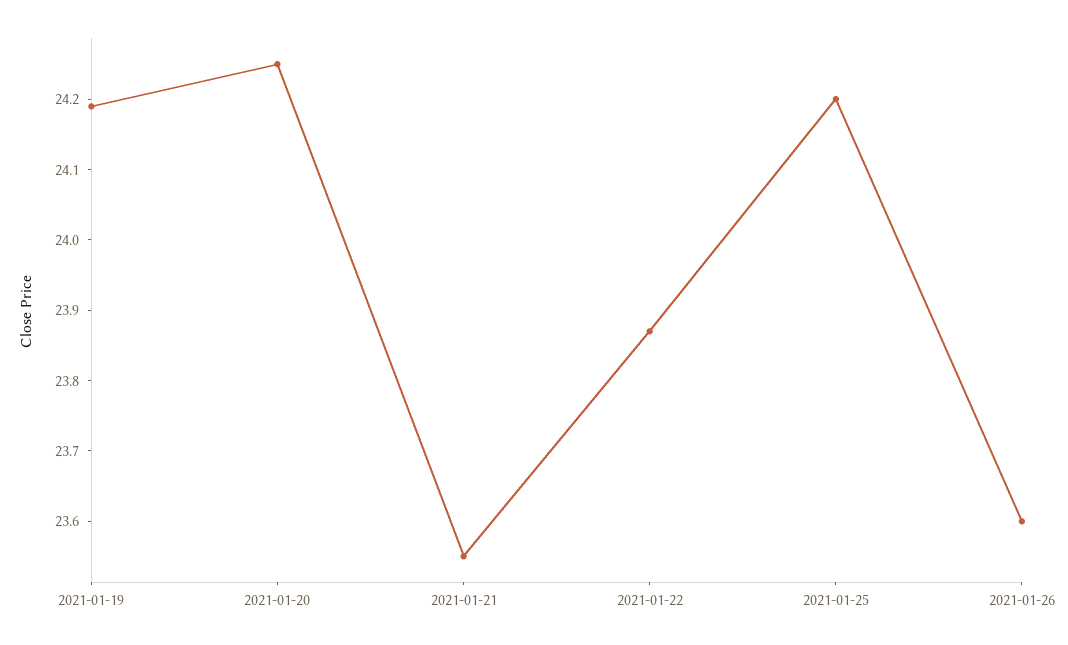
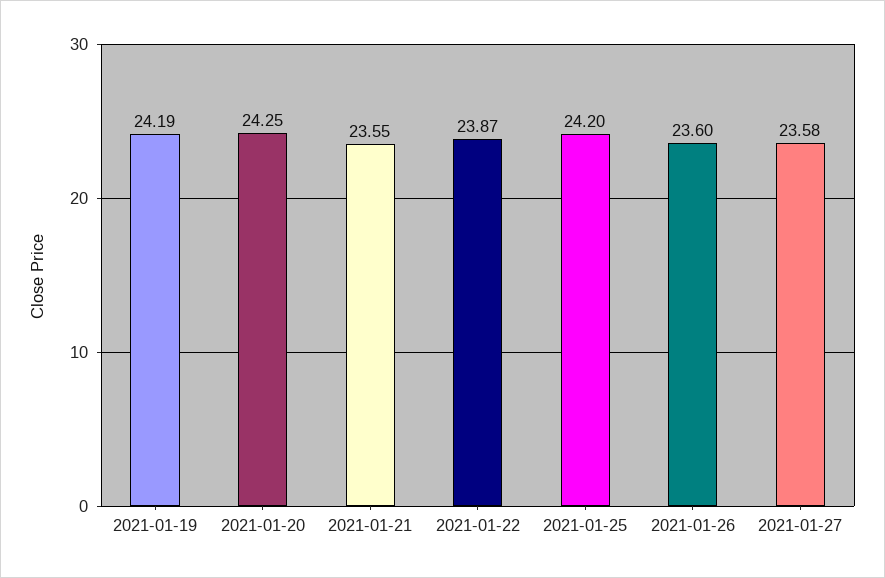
2021-01-27: none -> 23.58

